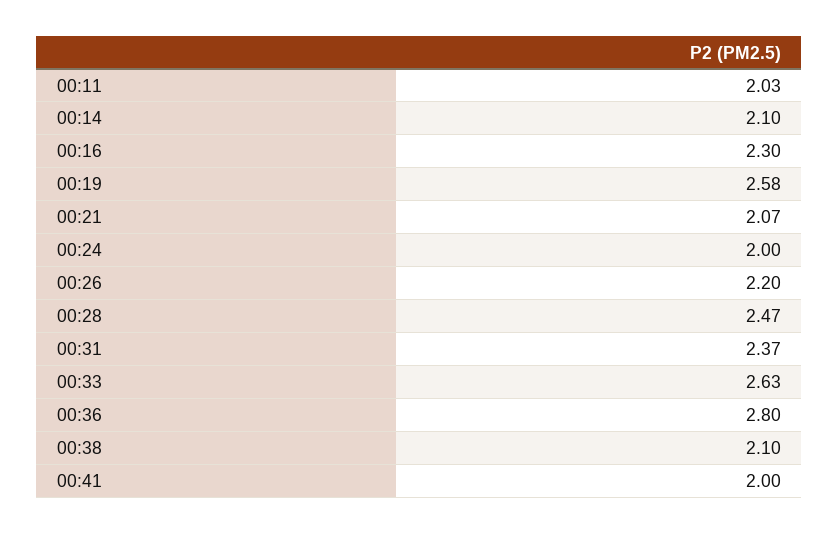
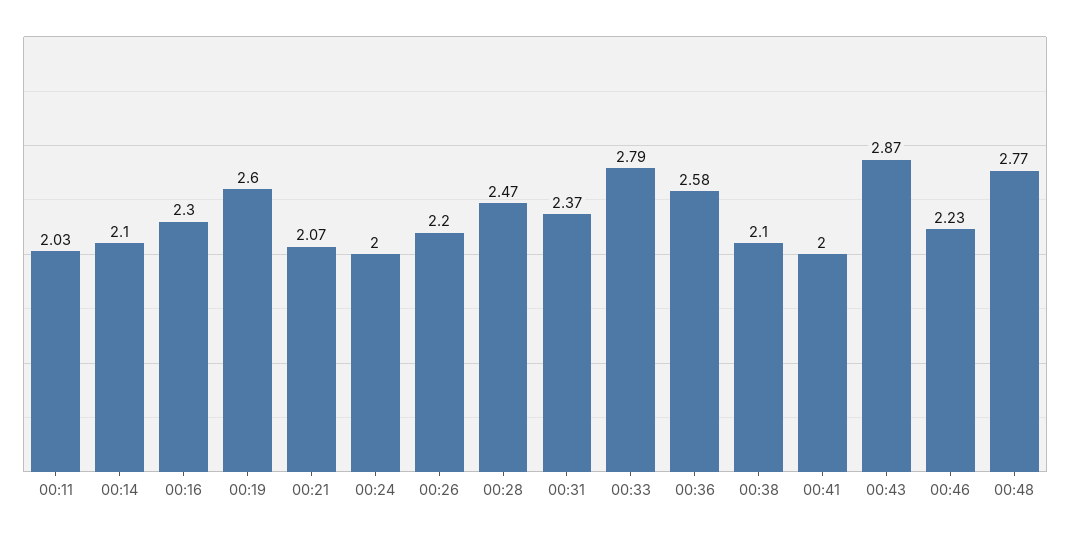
00:19: 2.58 -> 2.6
00:33: 2.63 -> 2.79
00:36: 2.8 -> 2.58
00:43: none -> 2.87
00:46: none -> 2.23
00:48: none -> 2.77

